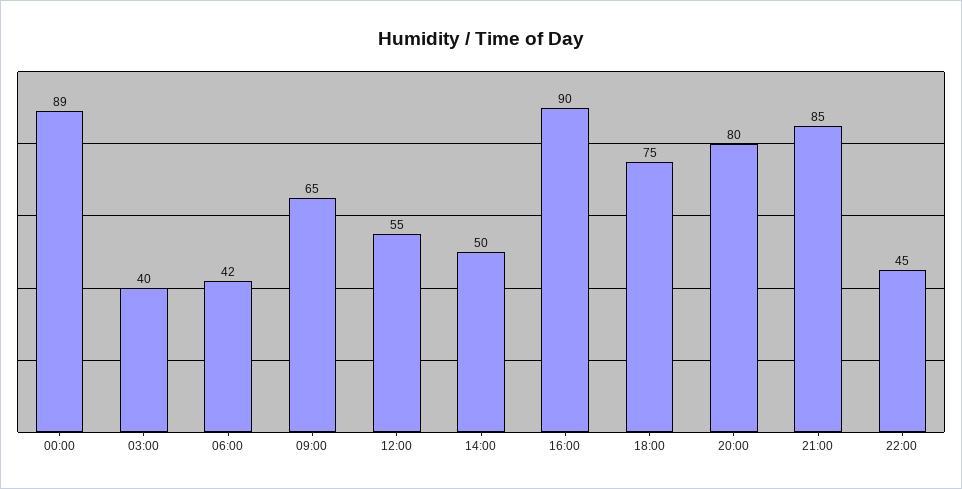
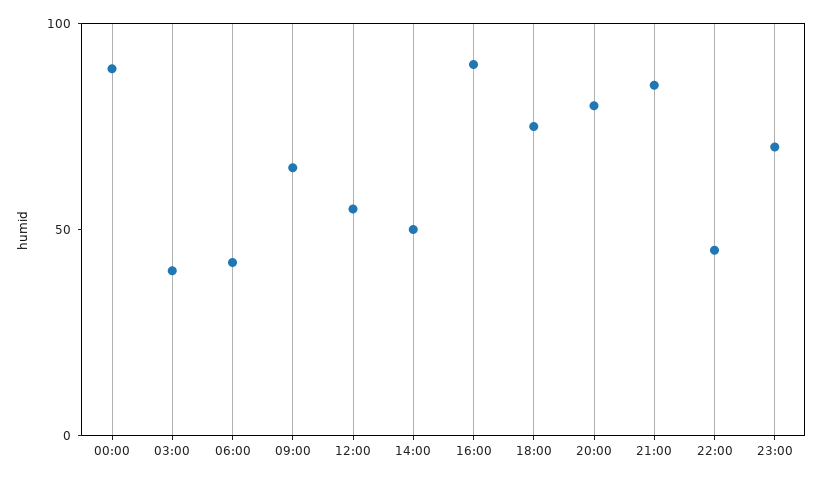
23:00: none -> 70

